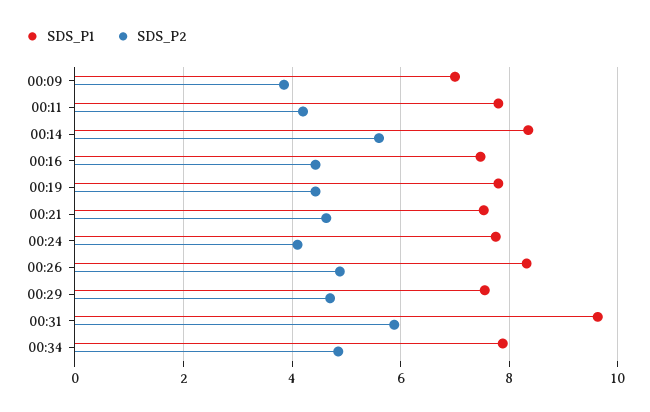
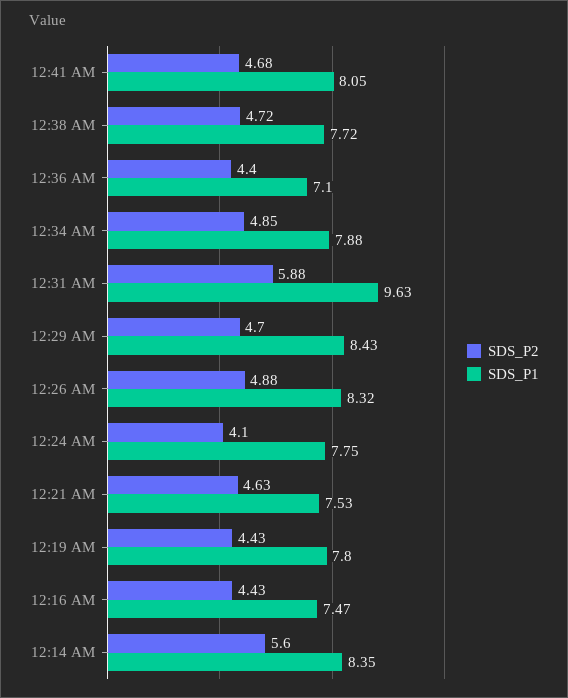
SDS_P1, 00:09: 7 -> none
SDS_P2, 00:09: 3.8 -> none
SDS_P1, 00:11: 7.8 -> none
SDS_P2, 00:11: 4.2 -> none
SDS_P1, 00:29: 7.6 -> 8.43
SDS_P2, 12:41 AM: none -> 4.68
SDS_P1, 12:41 AM: none -> 8.05
SDS_P2, 12:38 AM: none -> 4.72
SDS_P1, 12:38 AM: none -> 7.72
SDS_P2, 12:36 AM: none -> 4.4
SDS_P1, 12:36 AM: none -> 7.1

